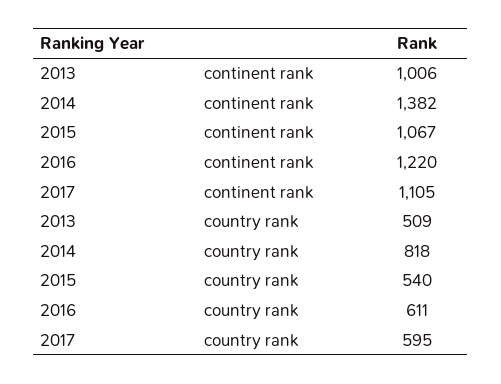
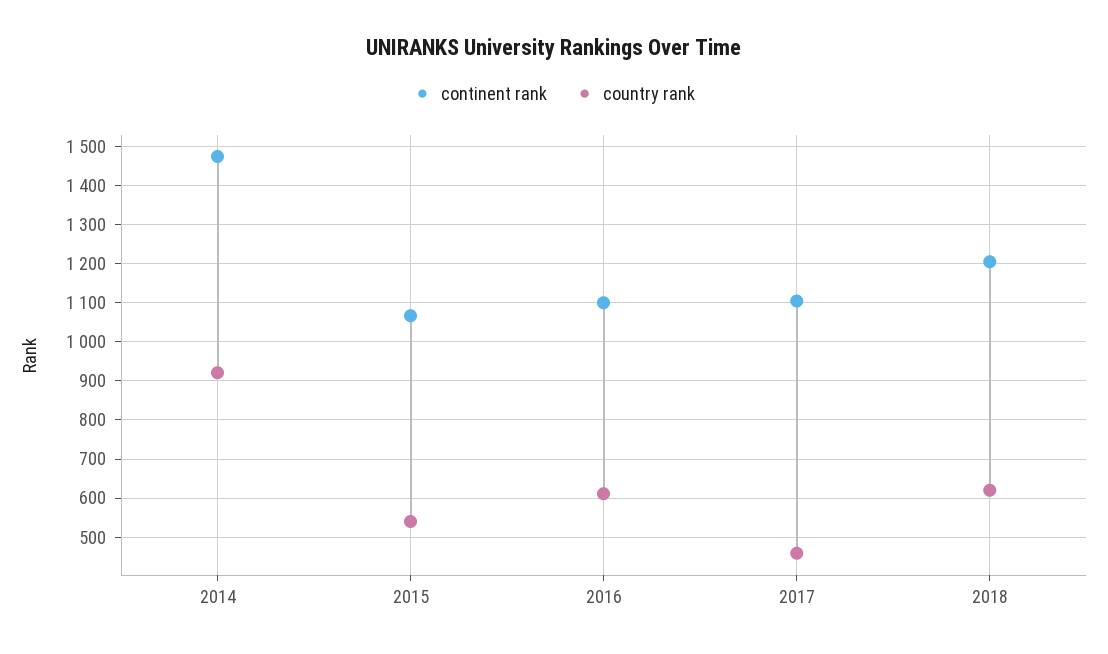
continent rank, 2013: 1006 -> none
continent rank, 2014: 1382 -> 1480
continent rank, 2016: 1220 -> 1100
country rank, 2013: 509 -> none
country rank, 2014: 818 -> 920
country rank, 2017: 595 -> 460
continent rank, 2018: none -> 1200
country rank, 2018: none -> 620

